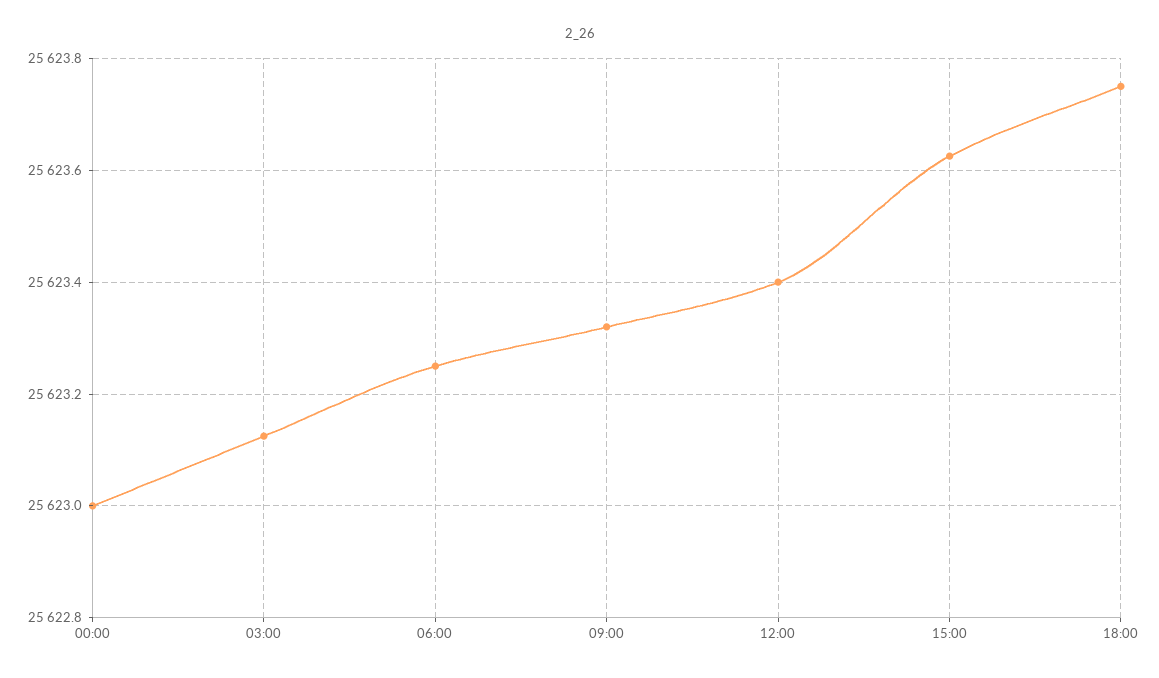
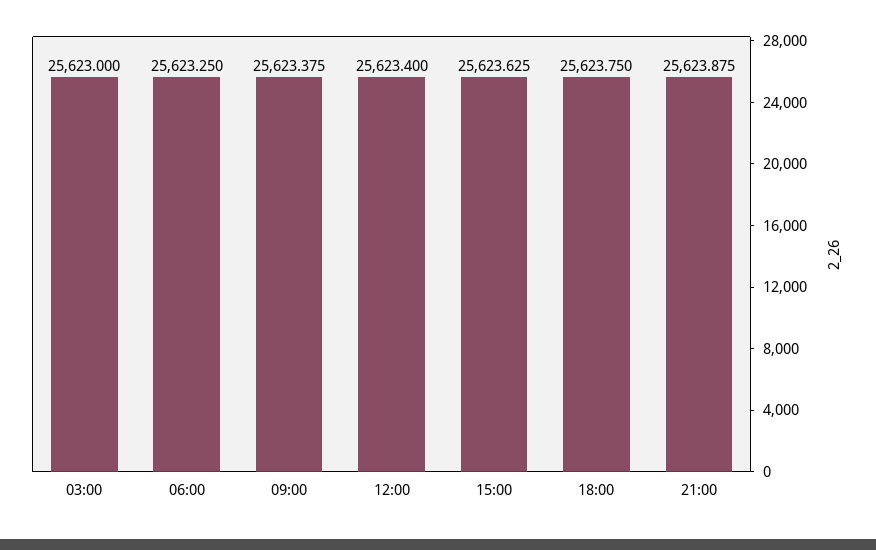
00:00: 25623 -> none
03:00: 25623.12 -> 25623
09:00: 25623.32 -> 25623.375
21:00: none -> 25623.875

